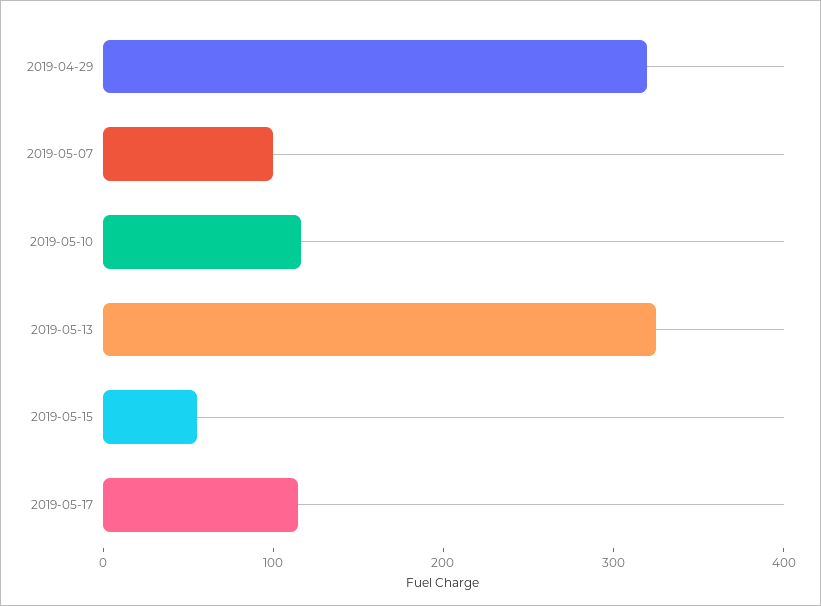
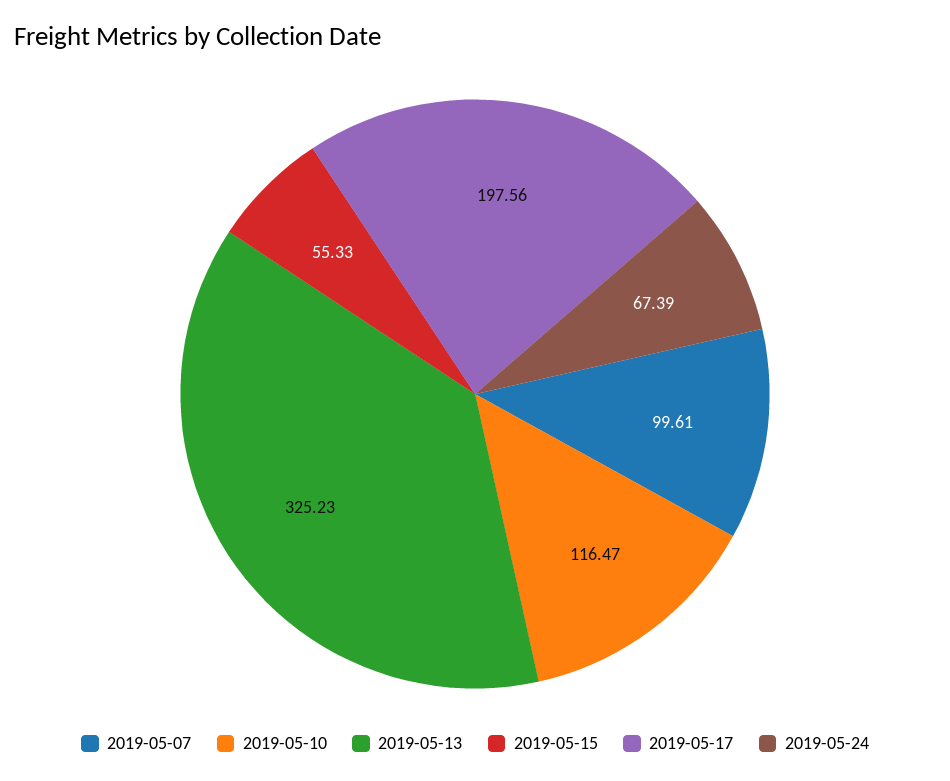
2019-04-29: 320 -> none
2019-05-17: 120 -> 197.56
2019-05-24: none -> 67.39

